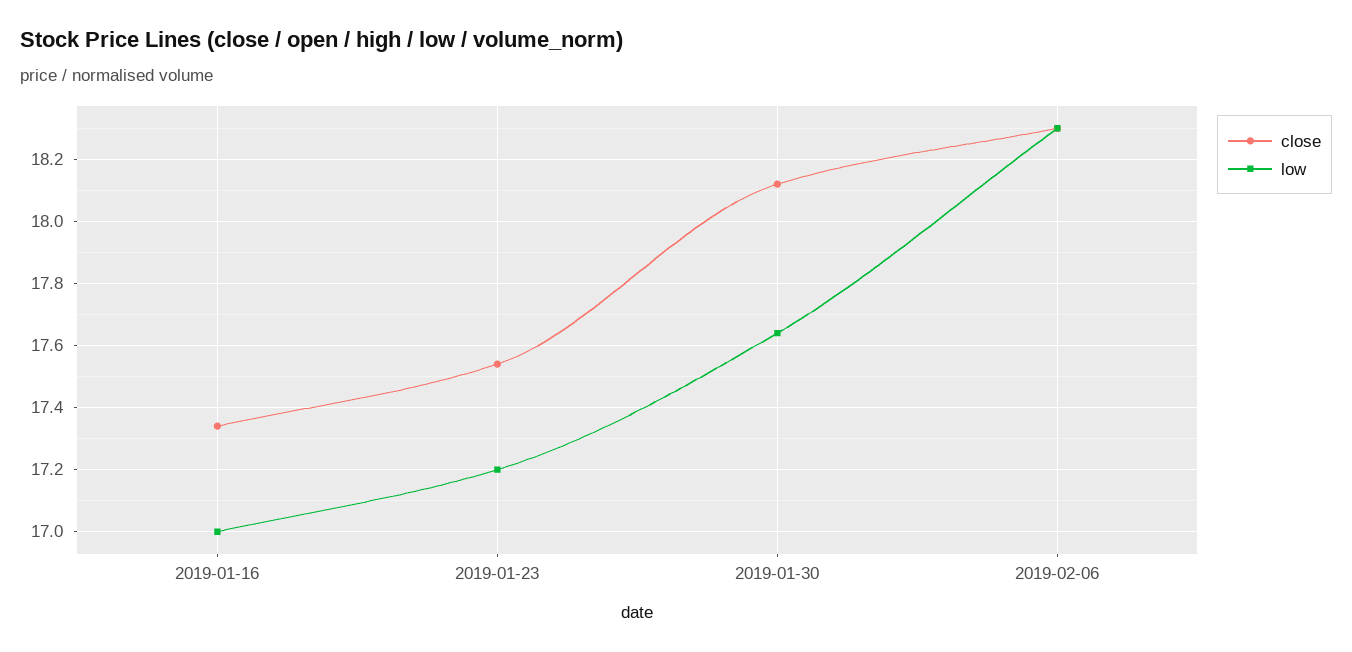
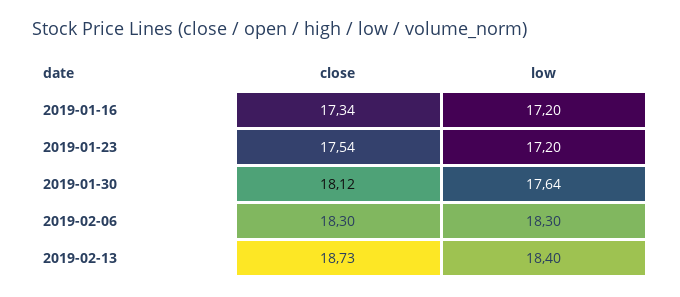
low, 2019-01-16: 17 -> 17.2
close, 2019-02-13: none -> 18.73
low, 2019-02-13: none -> 18.4

